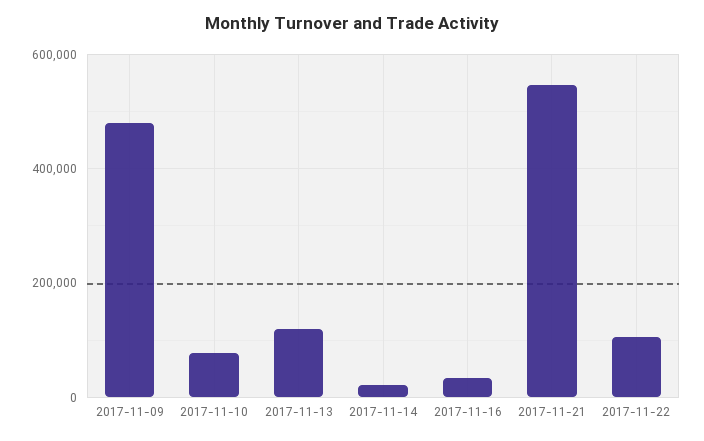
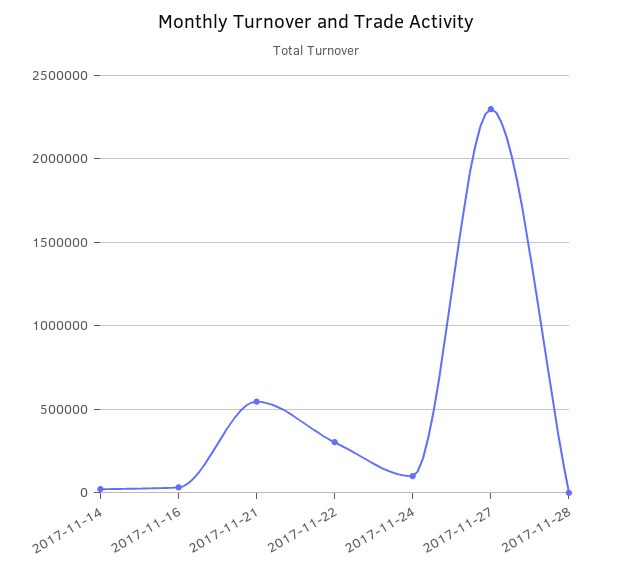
2017-11-09: 480000 -> none
2017-11-10: 80000 -> none
2017-11-13: 120000 -> none
2017-11-22: 100000 -> 300000
2017-11-24: none -> 100000
2017-11-27: none -> 2300000
2017-11-28: none -> 0

